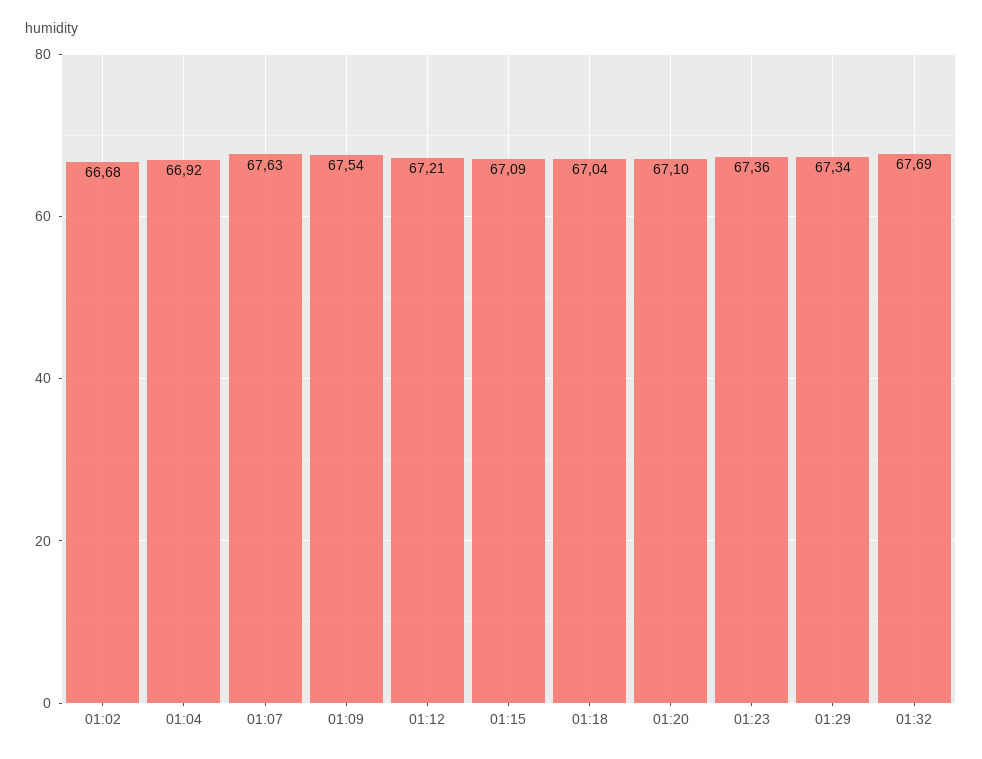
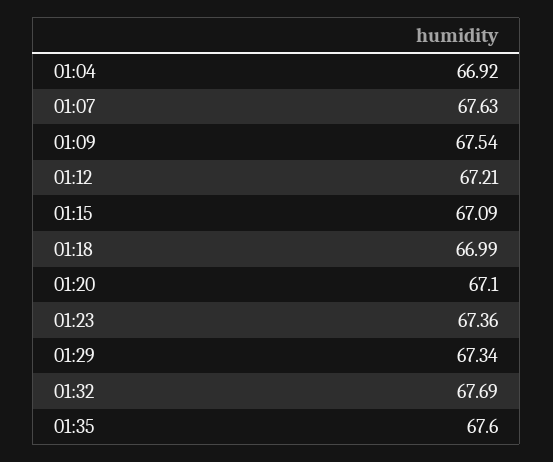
01:02: 66.68 -> none
01:18: 67.04 -> 66.99
01:35: none -> 67.6

